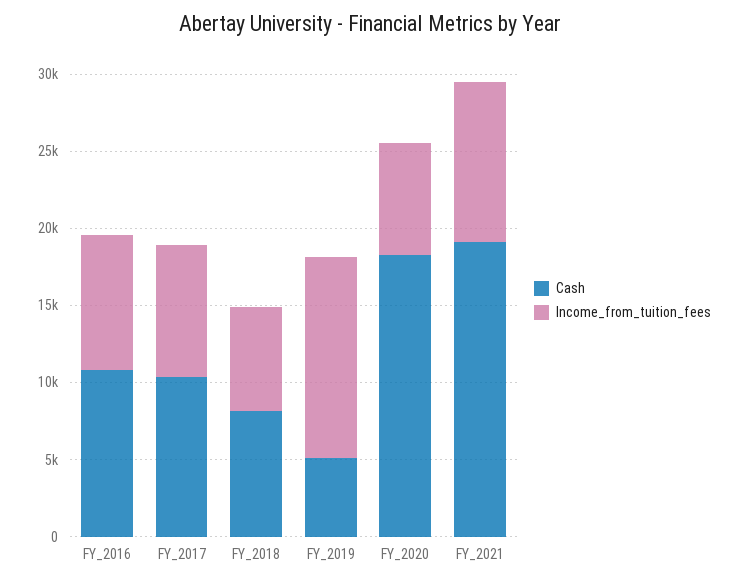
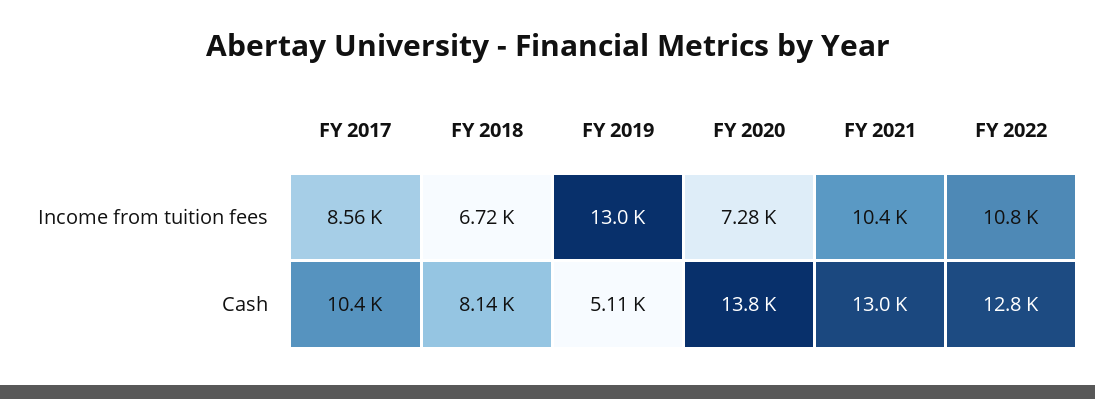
Cash, FY_2016: 11000 -> none
Income_from_tuition_fees, FY_2016: 9000 -> none
Cash, FY_2020: 18000 -> 13800
Cash, FY_2021: 19000 -> 13000
Income_from_tuition_fees, FY 2022: none -> 10800
Cash, FY 2022: none -> 12800

